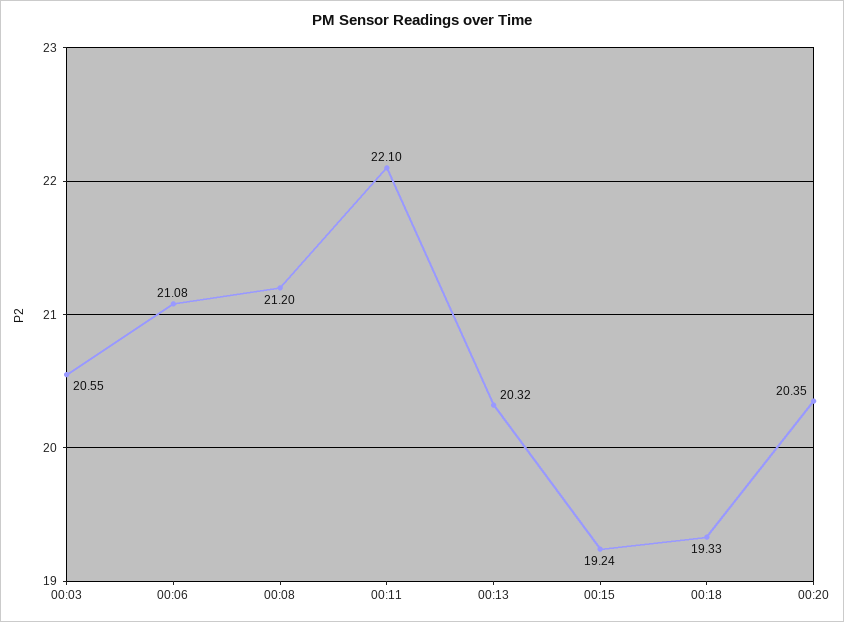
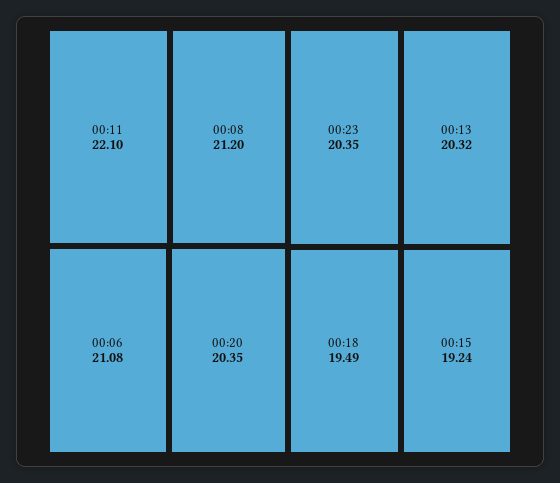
00:03: 20.55 -> none
00:18: 19.33 -> 19.49
00:23: none -> 20.35

